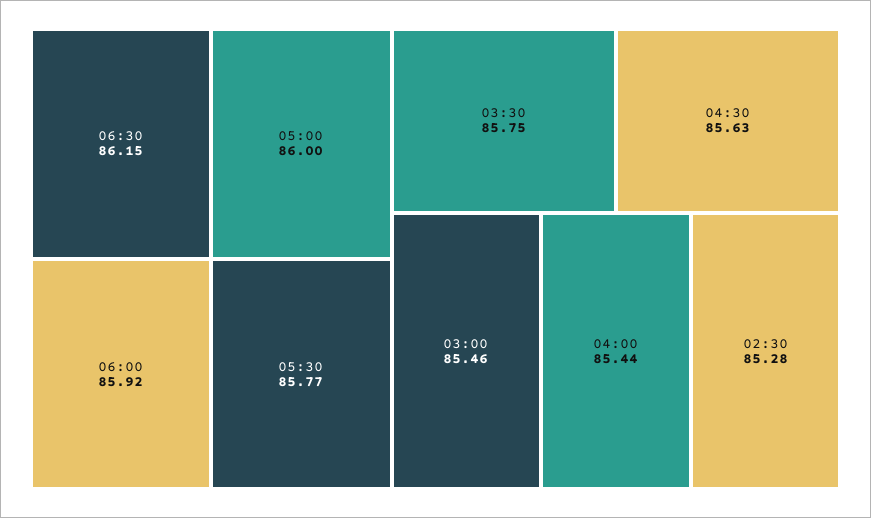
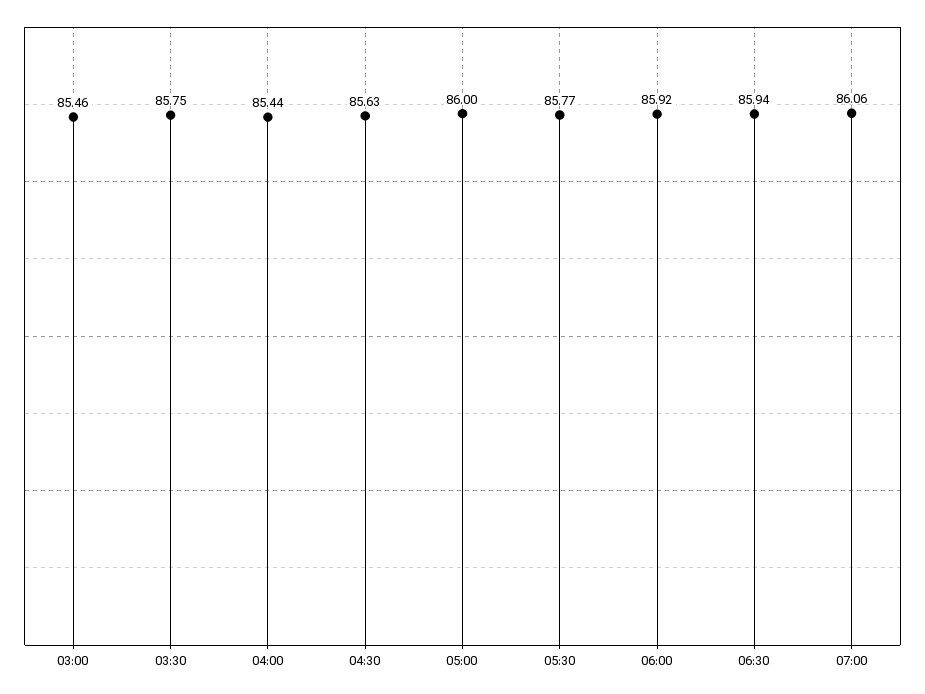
06:30: 86.15 -> 85.94
02:30: 85.28 -> none
07:00: none -> 86.06

